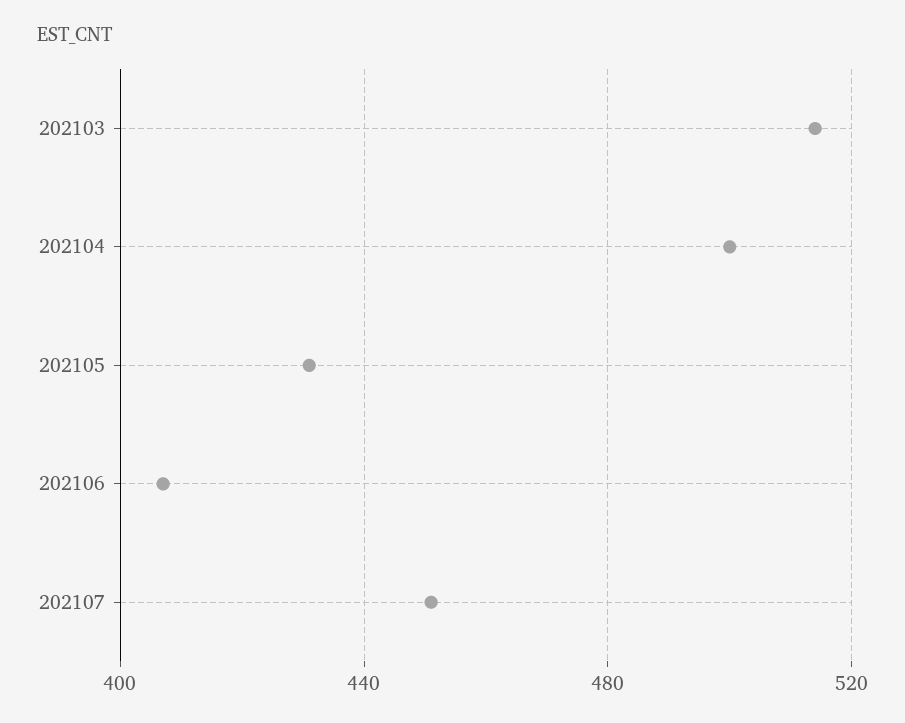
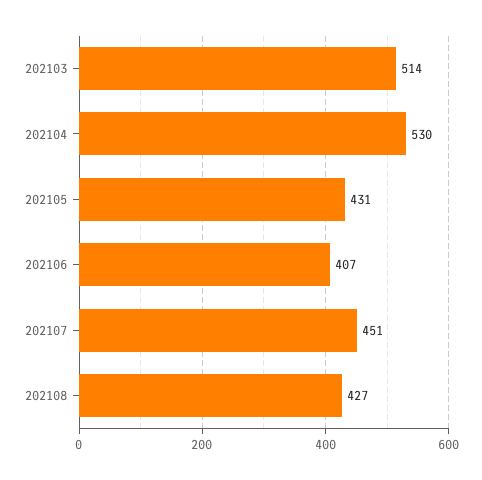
202104: 500 -> 530
202108: none -> 427

